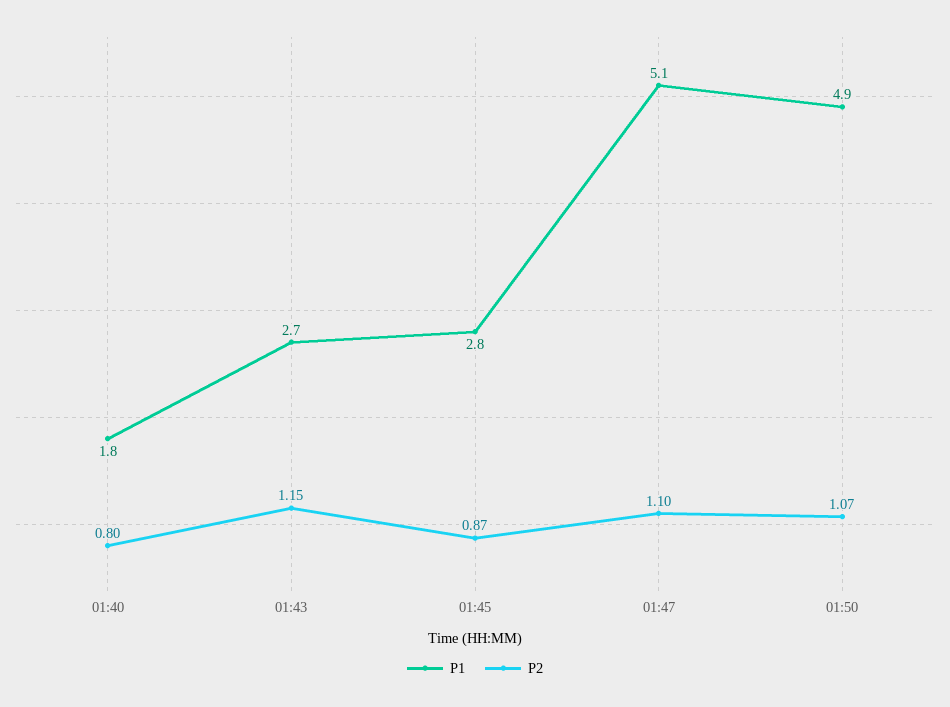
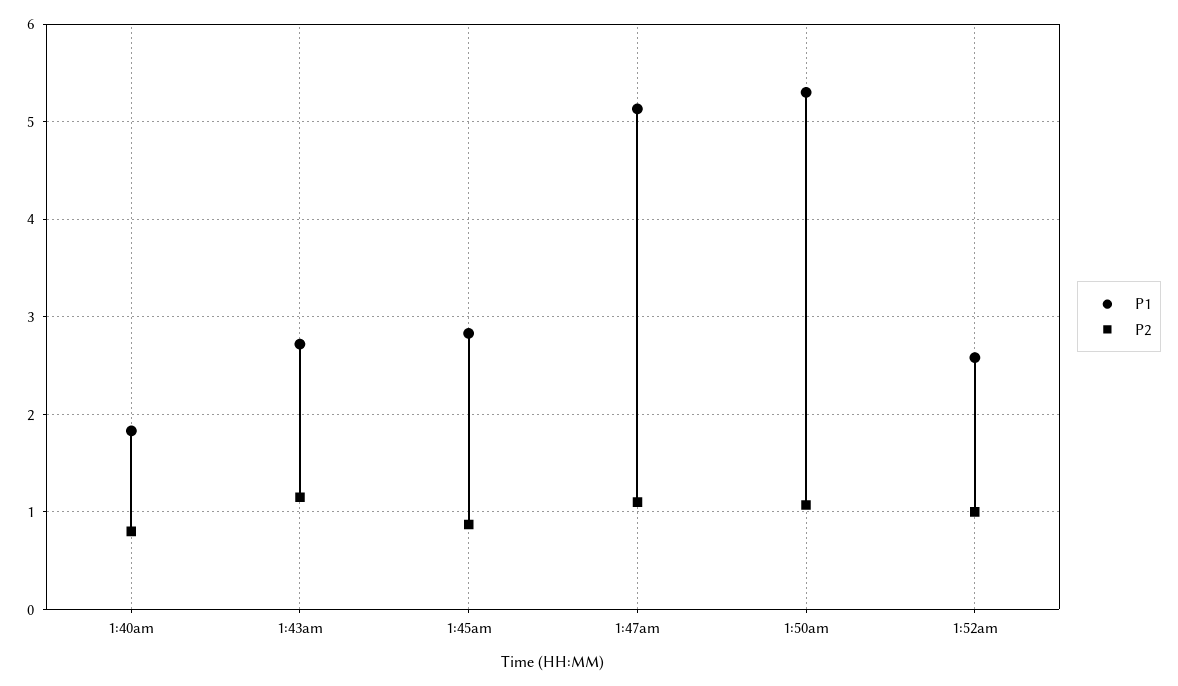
P1, 01:50: 4.9 -> 5.3
P1, 1:52am: none -> 2.6
P2, 1:52am: none -> 1

